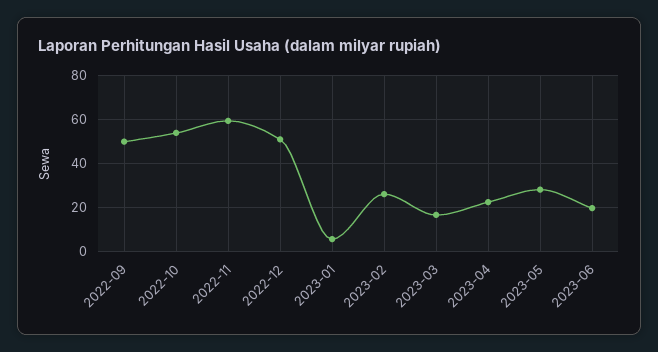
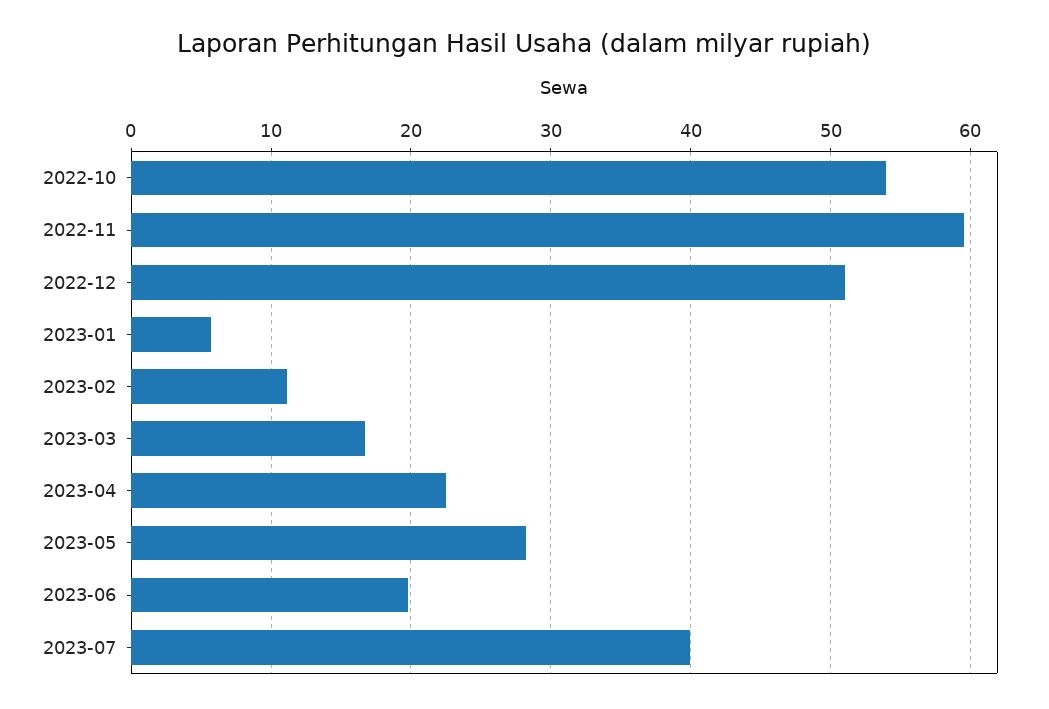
2022-09: 50 -> none
2023-02: 25 -> 11
2023-07: none -> 40

